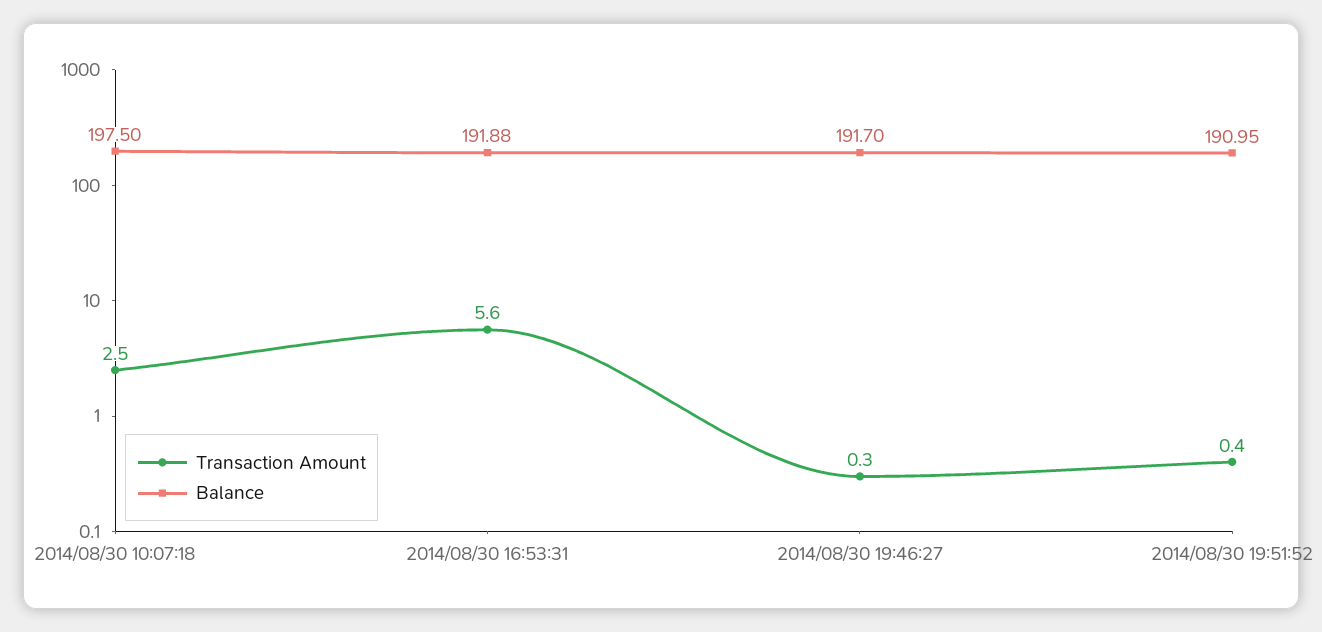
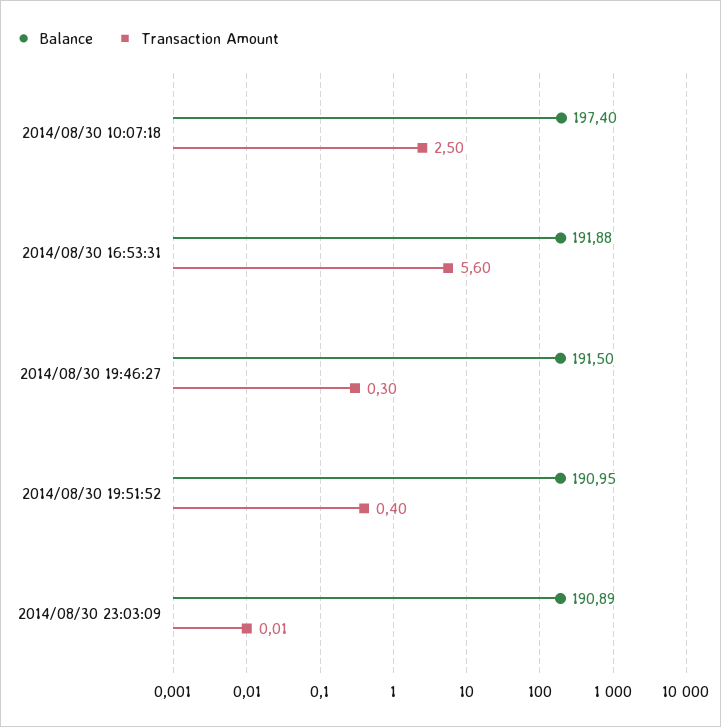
Balance, 2014/08/30 10:07:18: 197.5 -> 197.4
Balance, 2014/08/30 19:46:27: 191.7 -> 191.5
Balance, 2014/08/30 23:03:09: none -> 190.89
Transaction Amount, 2014/08/30 23:03:09: none -> 0.01

